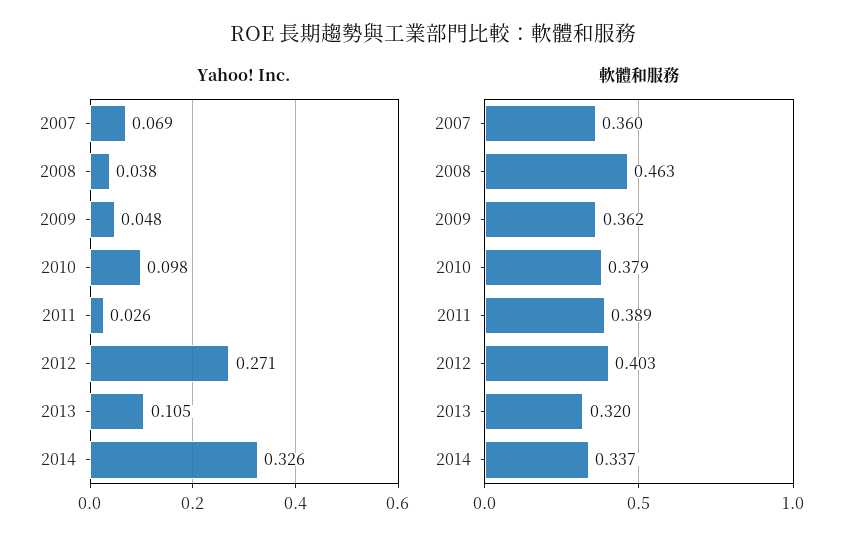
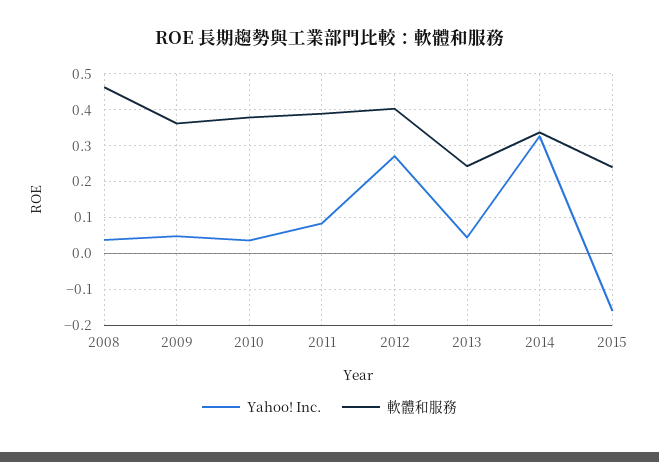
Yahoo! Inc., 2007: 0.069 -> none
Yahoo! Inc., 2010: 0.098 -> 0.04
Yahoo! Inc., 2011: 0.026 -> 0.08
Yahoo! Inc., 2013: 0.105 -> 0.04
軟體和服務, 2007: 0.36 -> none
軟體和服務, 2013: 0.32 -> 0.24
Yahoo! Inc., 2015: none -> -0.16
軟體和服務, 2015: none -> 0.24

